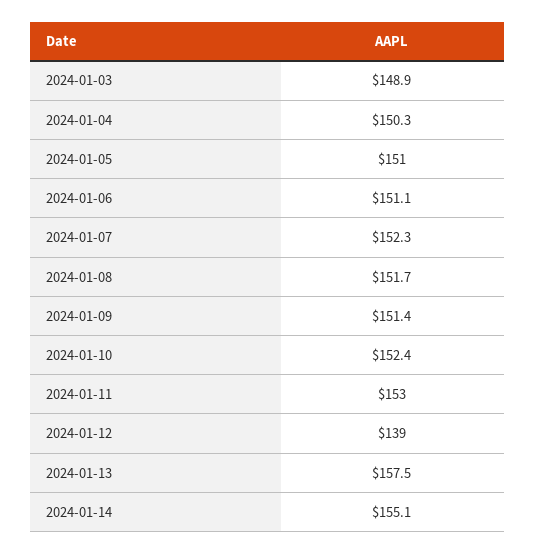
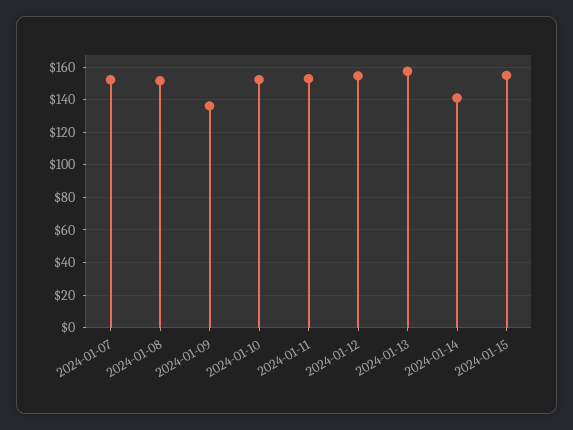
2024-01-03: 148.9 -> none
2024-01-04: 150.3 -> none
2024-01-05: 151 -> none
2024-01-06: 151.1 -> none
2024-01-09: 151.4 -> 135
2024-01-12: 139 -> 155
2024-01-14: 155.1 -> 140
2024-01-15: none -> 155

